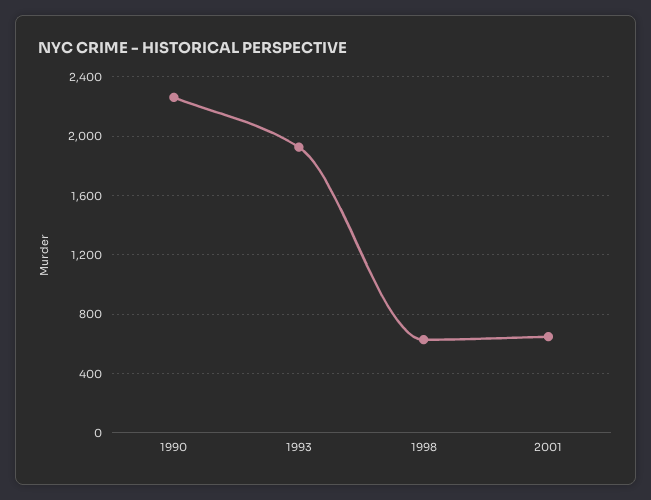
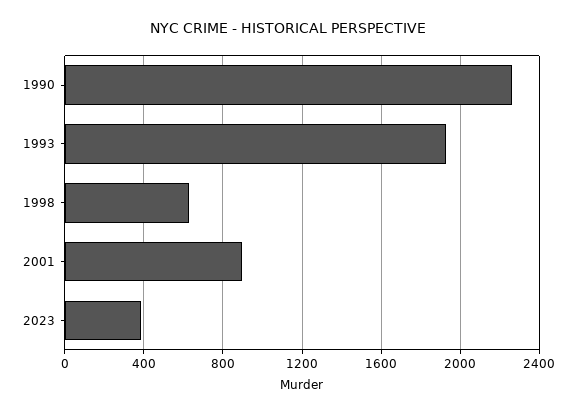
2001: 650 -> 900
2023: none -> 400

